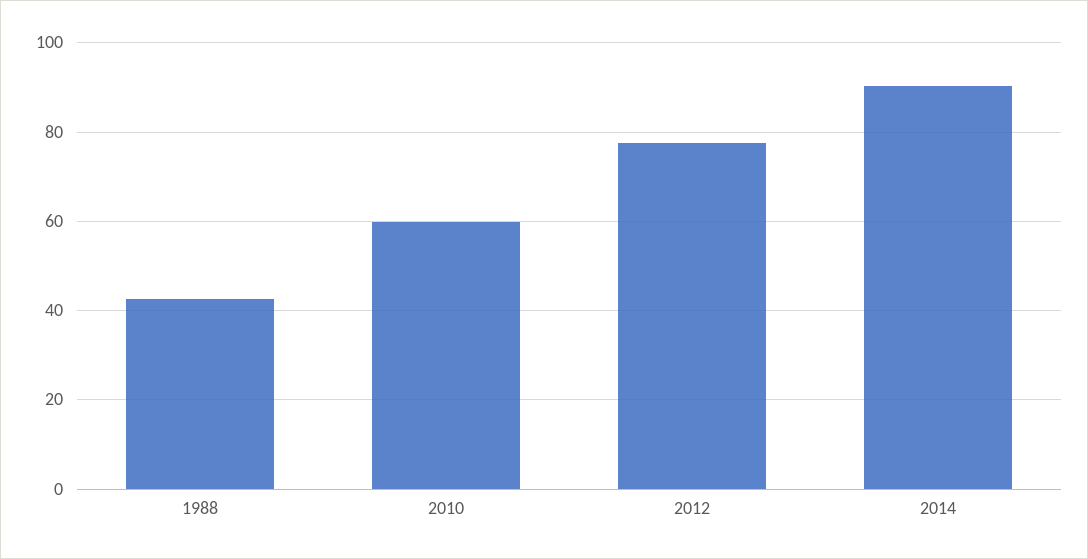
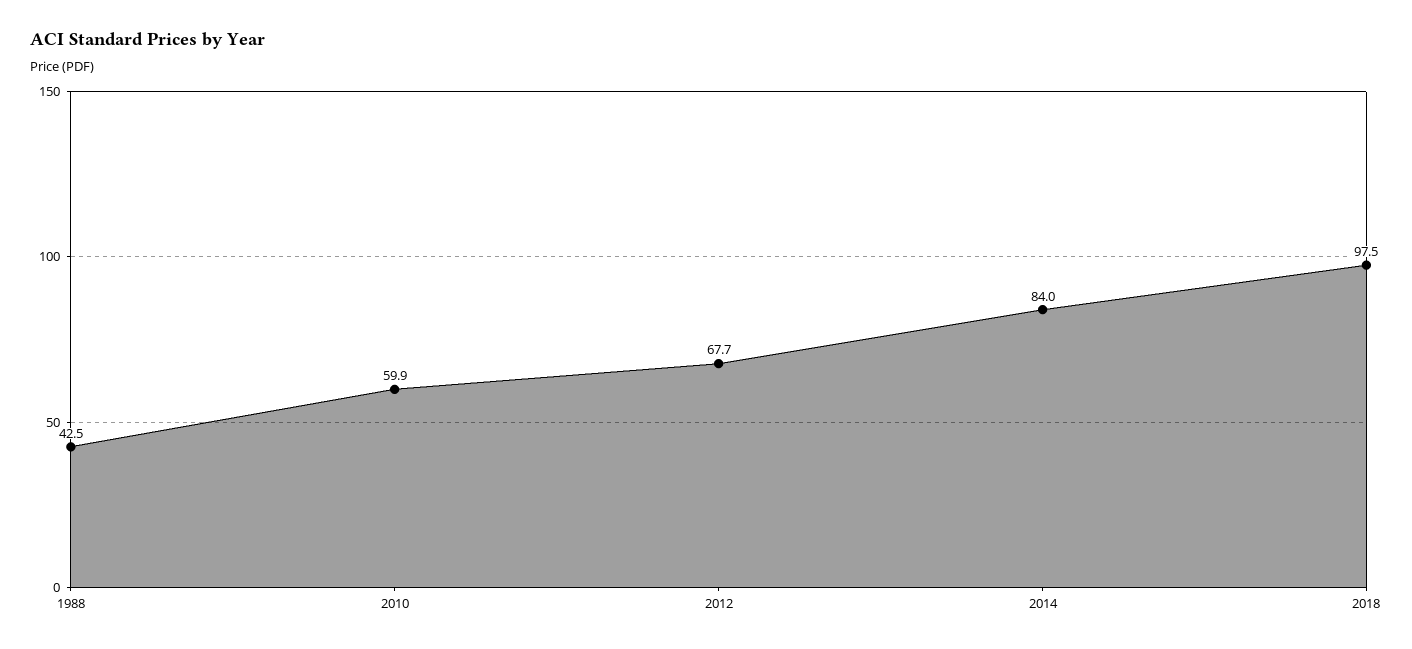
2012: 78 -> 67.7
2014: 90 -> 84
2018: none -> 97.5

